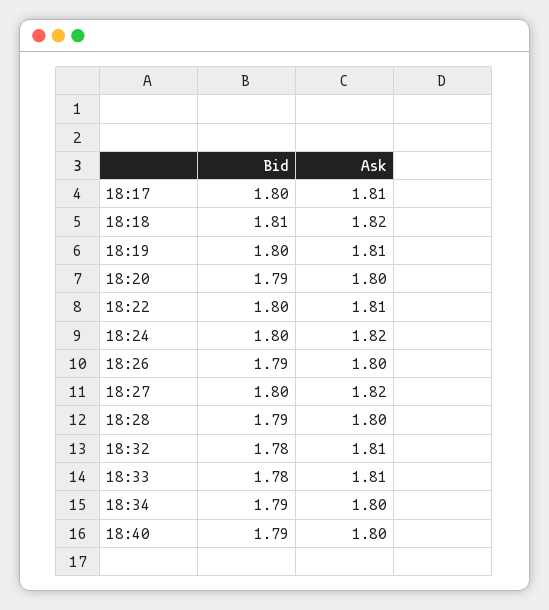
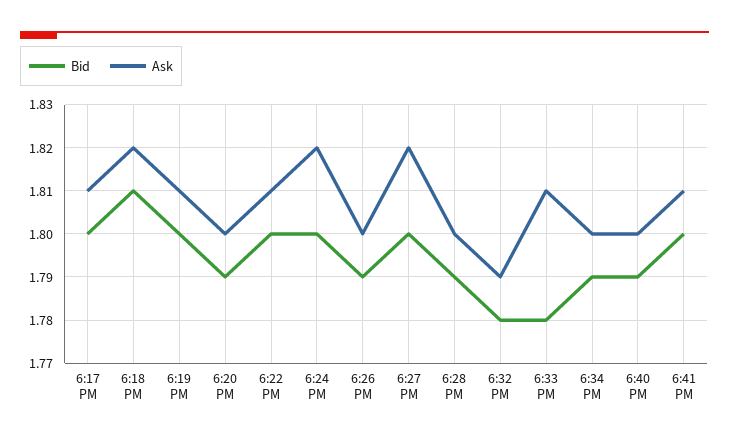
Ask, 18:32: 1.81 -> 1.79
Bid, 6:41 PM: none -> 1.8
Ask, 6:41 PM: none -> 1.81

